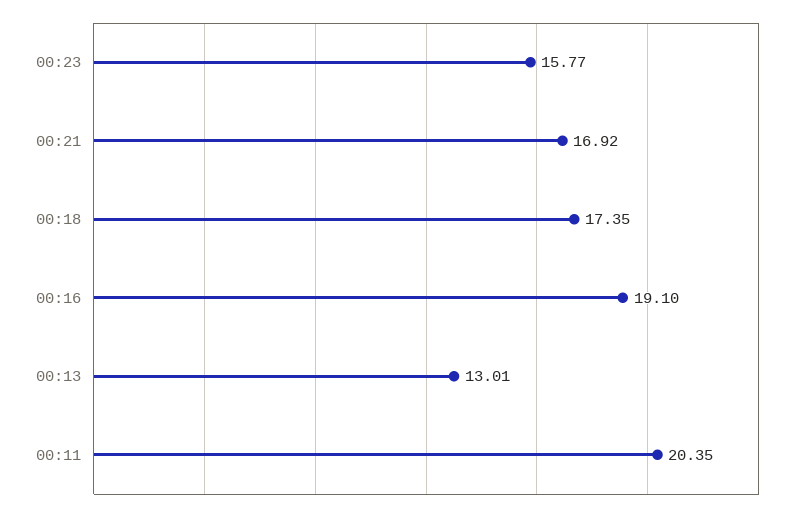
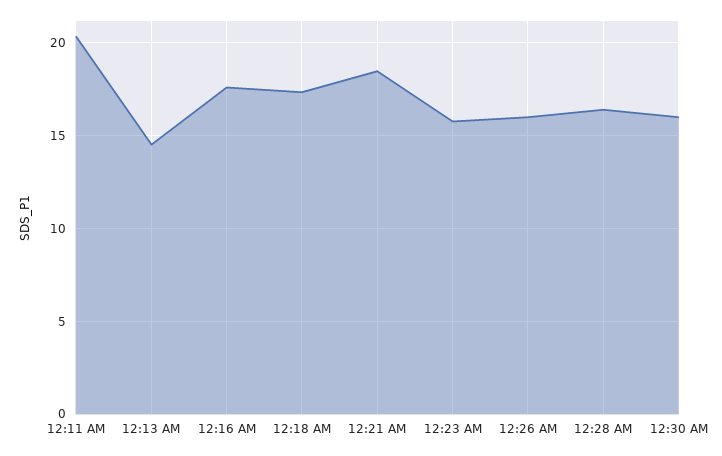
00:21: 16.92 -> 18.5
00:16: 19.1 -> 17.5
00:13: 13.01 -> 14.5
12:26 AM: none -> 16
12:28 AM: none -> 16.5
12:30 AM: none -> 16

